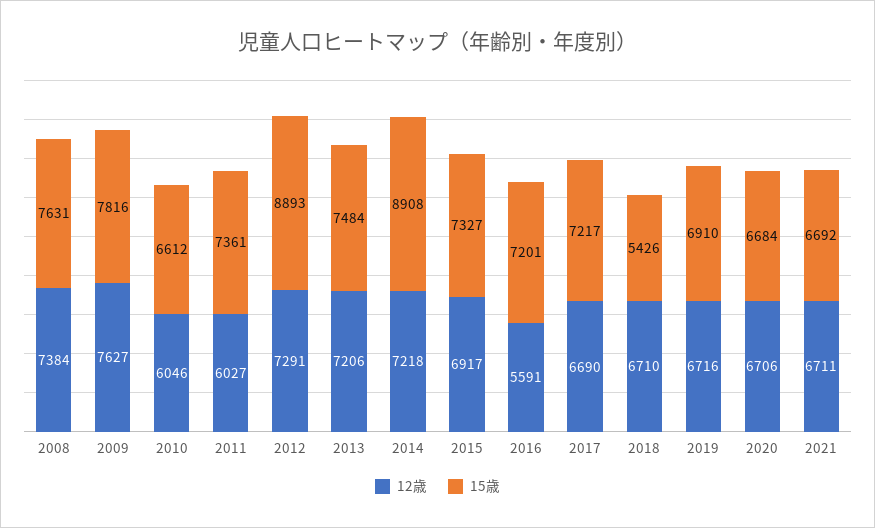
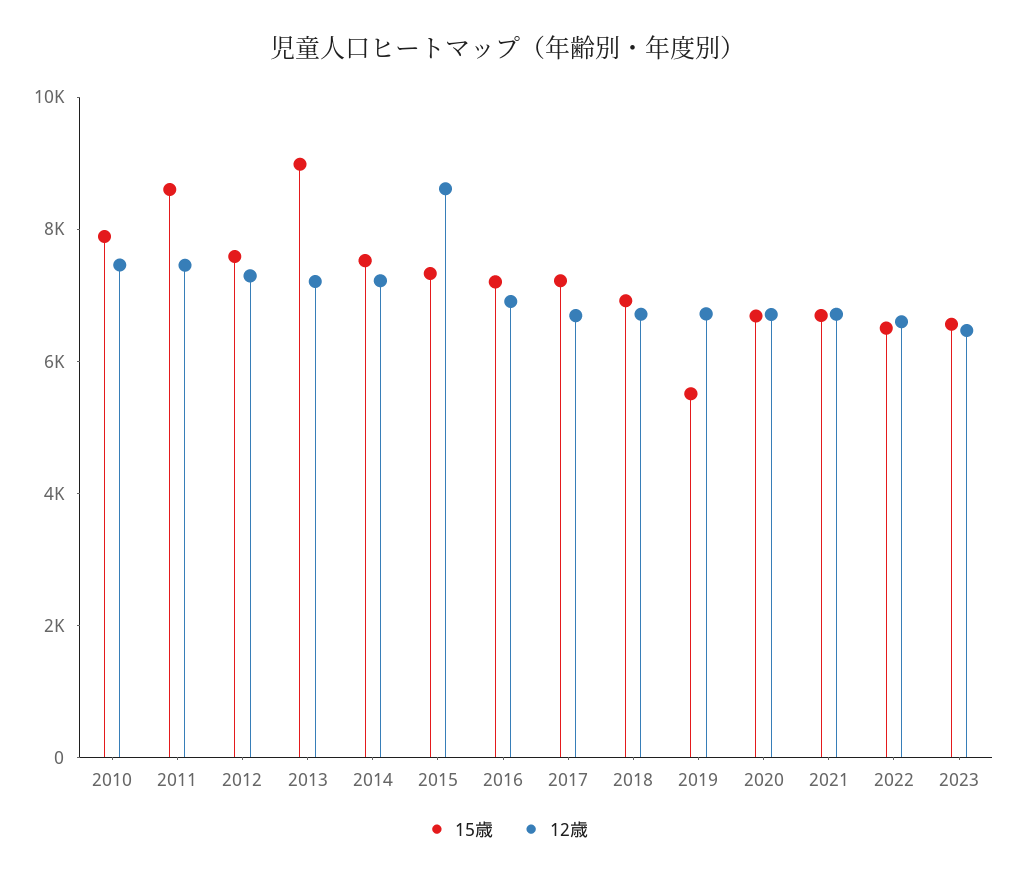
12歳, 2008: 7384 -> none
15歳, 2008: 7631 -> none
12歳, 2009: 7627 -> none
15歳, 2009: 7816 -> none
12歳, 2010: 6046 -> 7500
15歳, 2010: 6612 -> 8000
12歳, 2011: 6027 -> 7500
15歳, 2011: 7361 -> 8500
15歳, 2012: 8893 -> 7500
15歳, 2013: 7484 -> 9000
15歳, 2014: 8908 -> 7500
12歳, 2015: 6917 -> 8500
12歳, 2016: 5591 -> 7000
15歳, 2018: 5426 -> 7000
15歳, 2019: 6910 -> 5500
15歳, 2022: none -> 6500
12歳, 2022: none -> 6500
15歳, 2023: none -> 6500
12歳, 2023: none -> 6500

